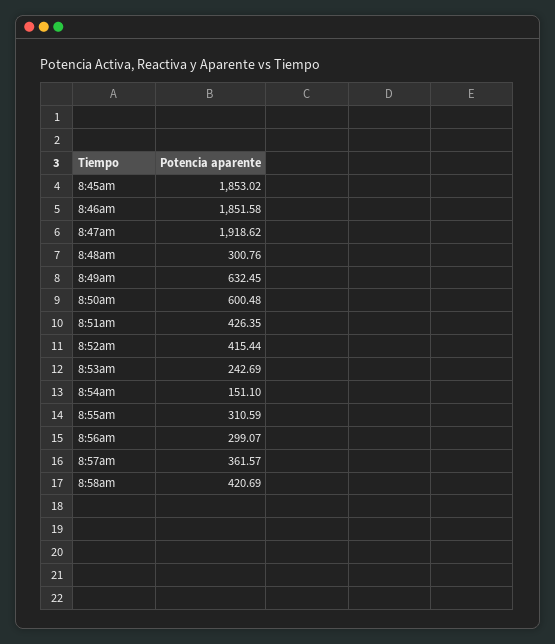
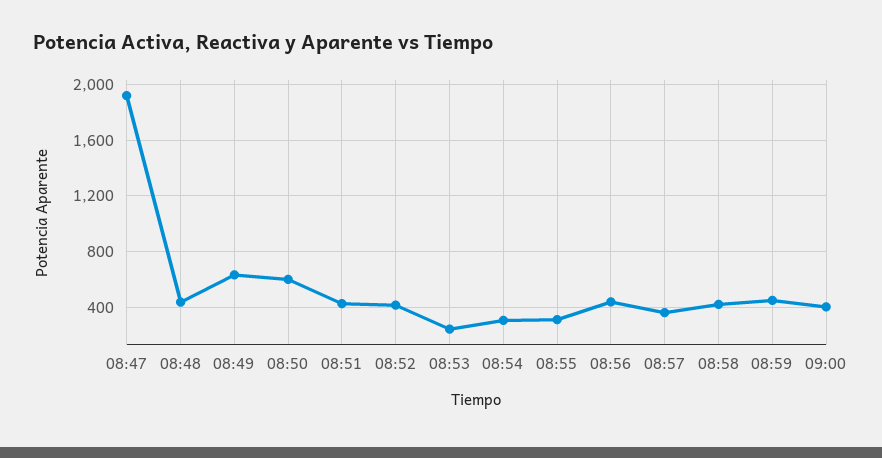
8:45am: 1853.02 -> none
8:46am: 1851.58 -> none
8:48am: 300.76 -> 450
8:54am: 151.1 -> 300
8:56am: 299.07 -> 450
08:59: none -> 450
09:00: none -> 400

